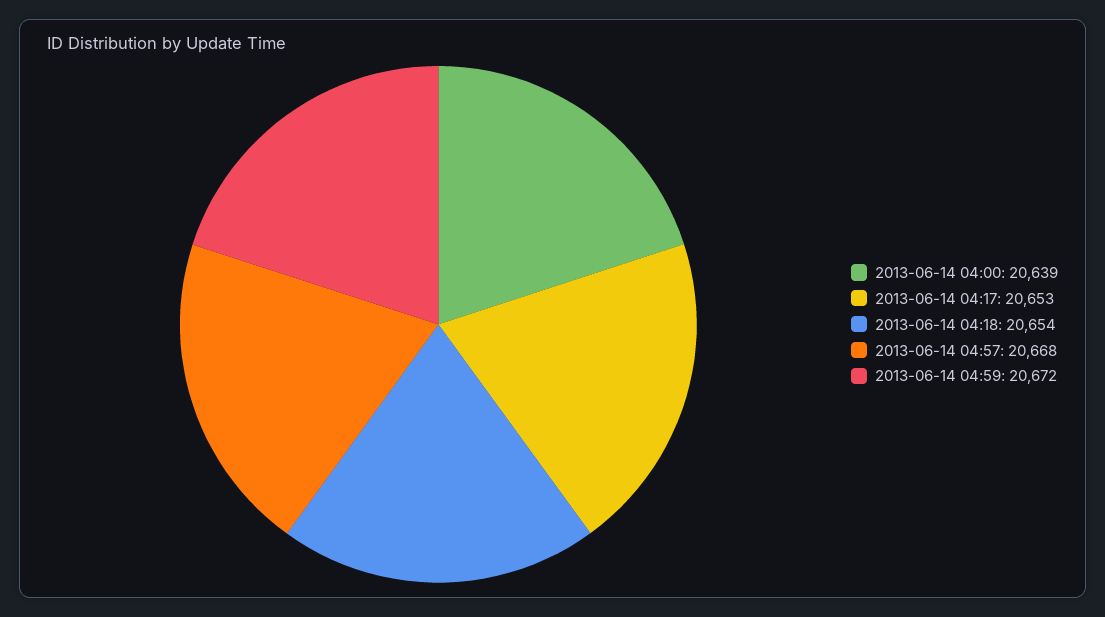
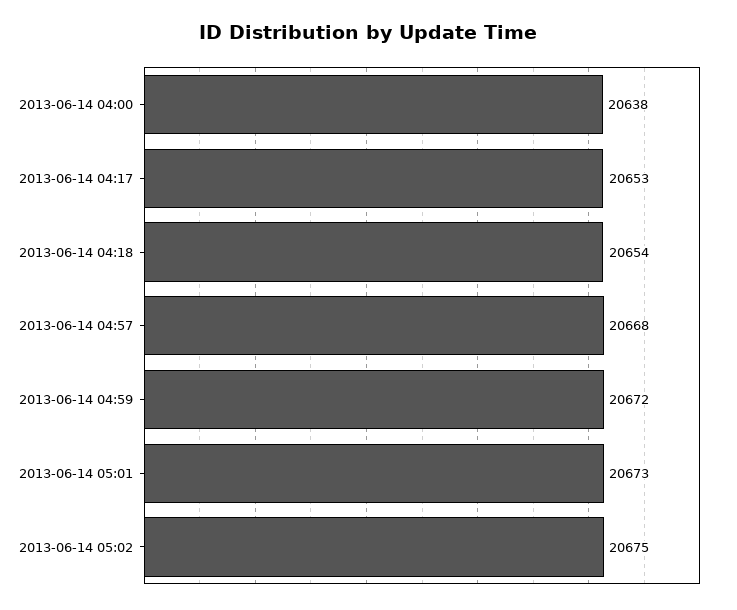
2013-06-14 04:00: 20639 -> 20638
2013-06-14 05:01: none -> 20673
2013-06-14 05:02: none -> 20675

